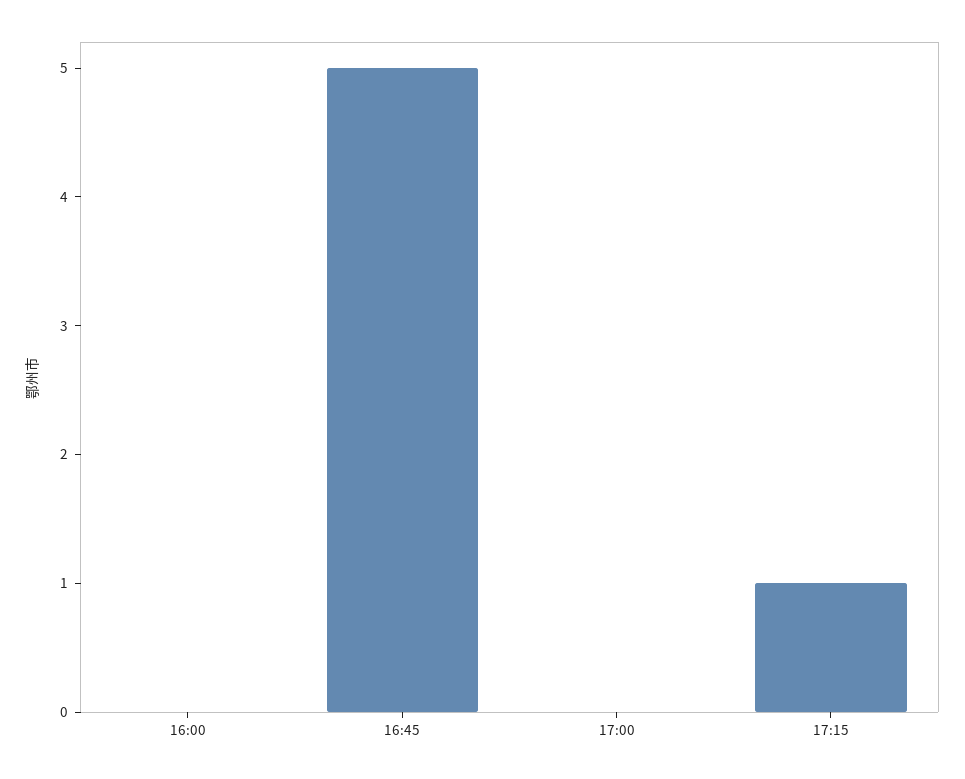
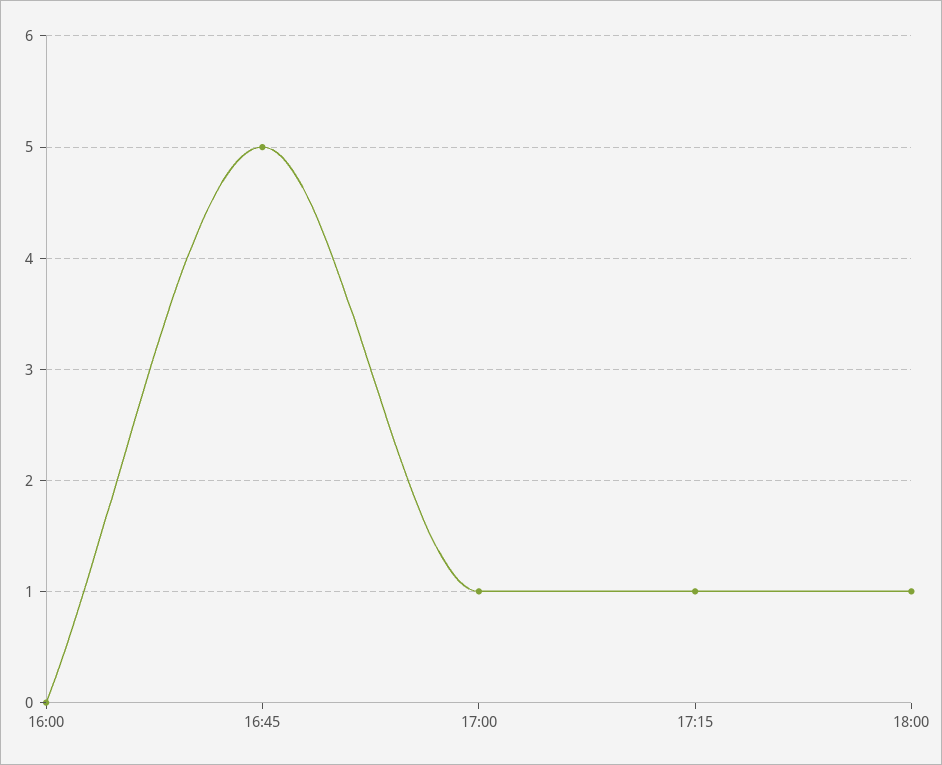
17:00: 0 -> 1
18:00: none -> 1

